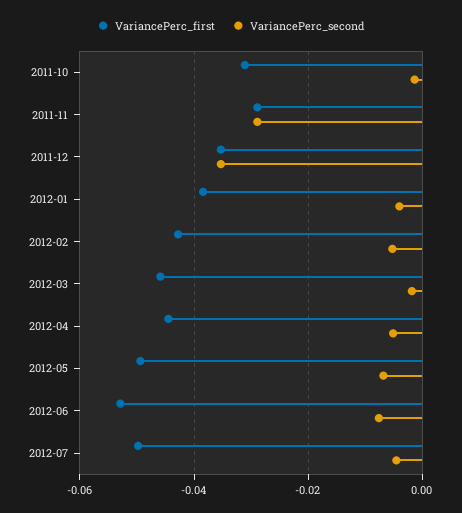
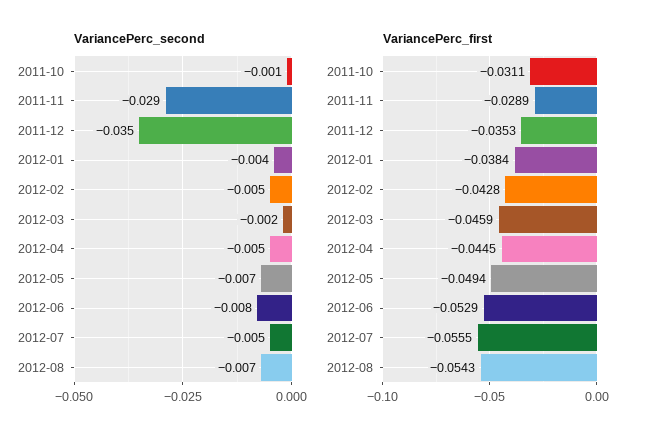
VariancePerc_first, 2012-07: -0.05 -> -0.0555
VariancePerc_second, 2012-08: none -> -0.007
VariancePerc_first, 2012-08: none -> -0.0543

